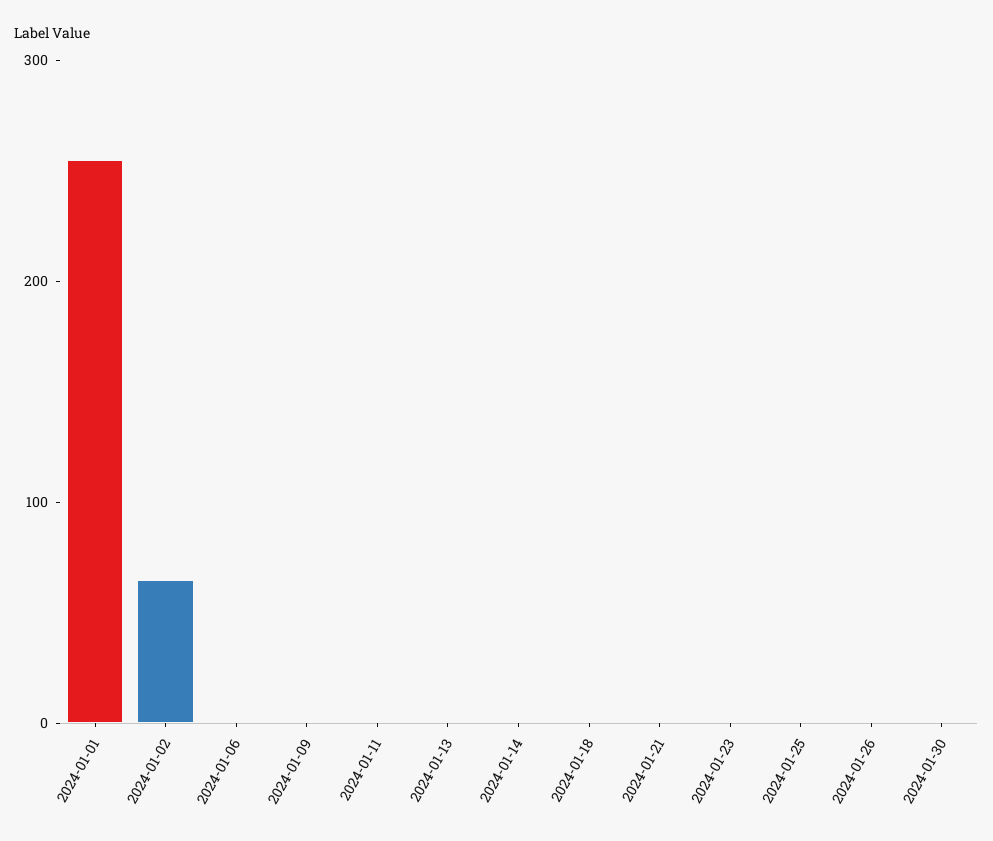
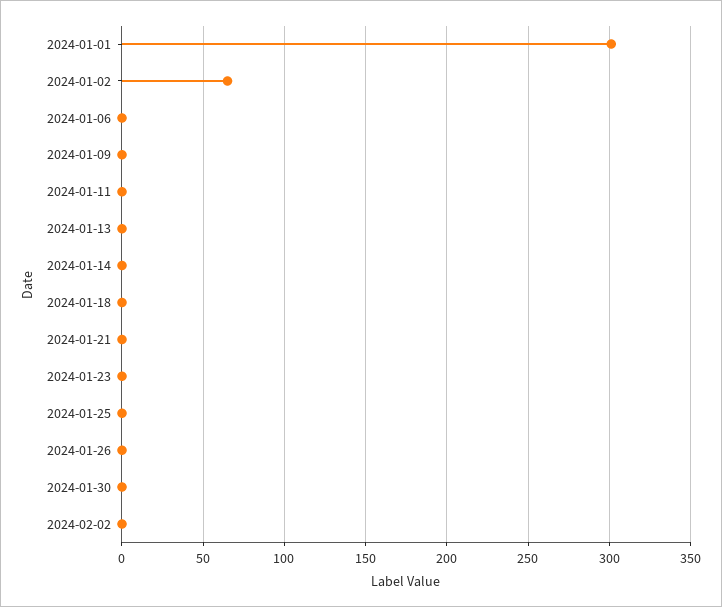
2024-01-01: 260 -> 300
2024-02-02: none -> 0

